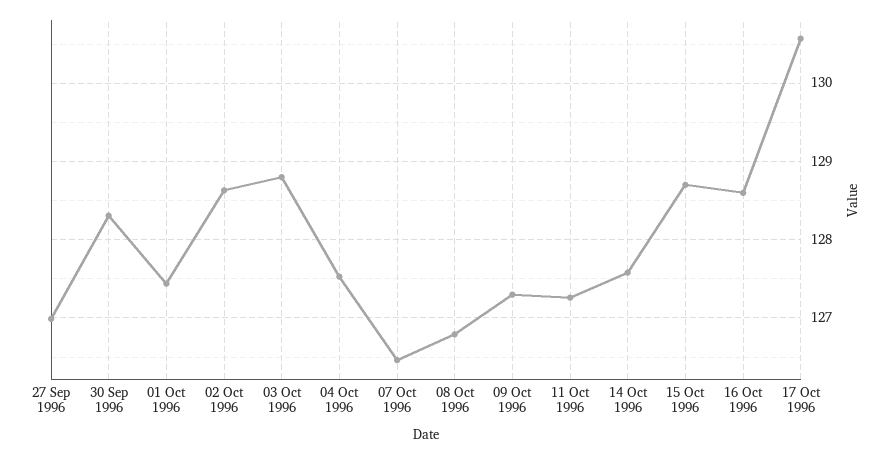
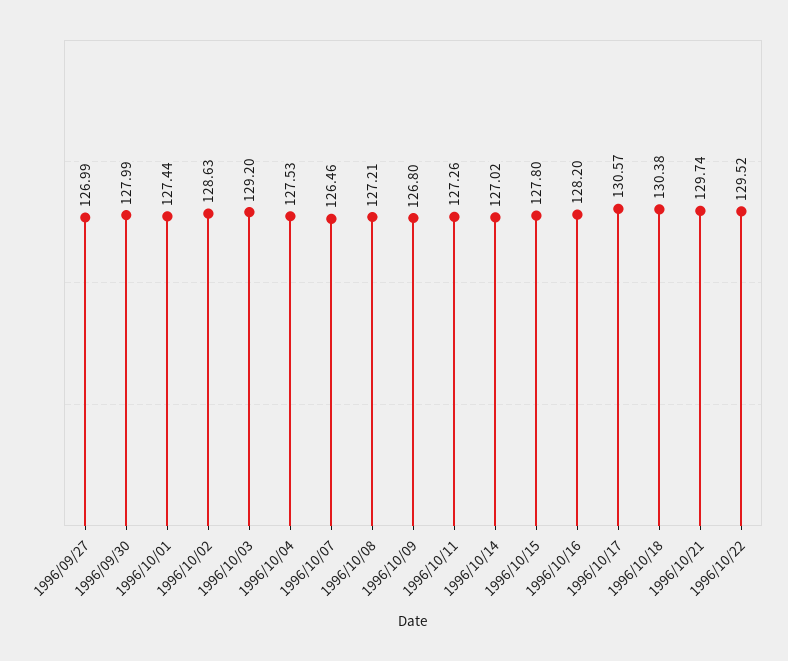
30 Sep 1996: 128.3 -> 127.99
03 Oct 1996: 128.8 -> 129.2
08 Oct 1996: 126.8 -> 127.21
09 Oct 1996: 127.3 -> 126.8
14 Oct 1996: 127.6 -> 127.02
15 Oct 1996: 128.7 -> 127.8
16 Oct 1996: 128.6 -> 128.2
1996/10/18: none -> 130.38
1996/10/21: none -> 129.74
1996/10/22: none -> 129.52

